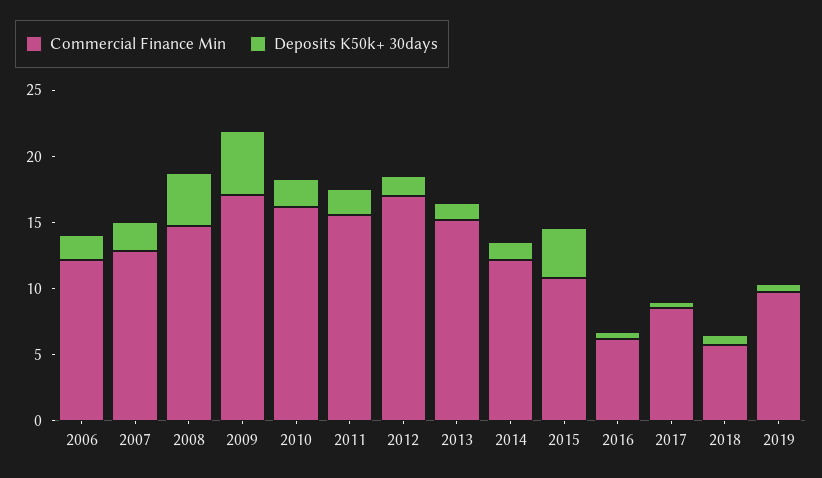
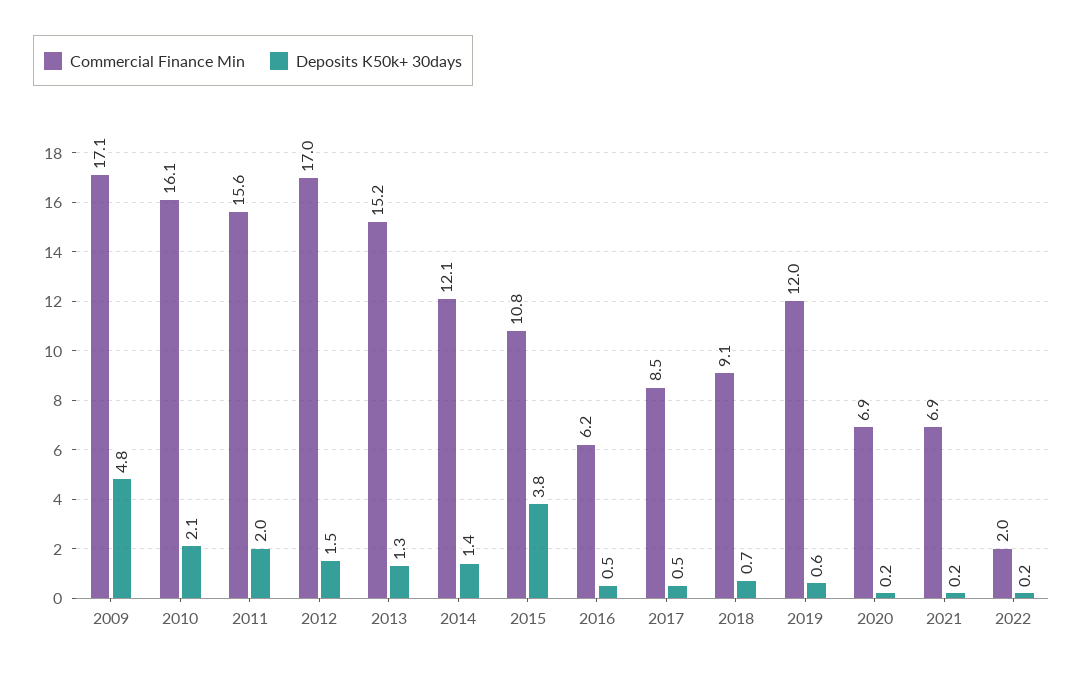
Commercial Finance Min, 2006: 12 -> none
Deposits K50k+ 30days, 2006: 2 -> none
Commercial Finance Min, 2007: 13 -> none
Deposits K50k+ 30days, 2007: 2 -> none
Commercial Finance Min, 2008: 15 -> none
Deposits K50k+ 30days, 2008: 4 -> none
Commercial Finance Min, 2018: 6 -> 9.1
Commercial Finance Min, 2019: 10 -> 12
Commercial Finance Min, 2020: none -> 6.9
Deposits K50k+ 30days, 2020: none -> 0.2
Commercial Finance Min, 2021: none -> 6.9
Deposits K50k+ 30days, 2021: none -> 0.2
Commercial Finance Min, 2022: none -> 2
Deposits K50k+ 30days, 2022: none -> 0.2

